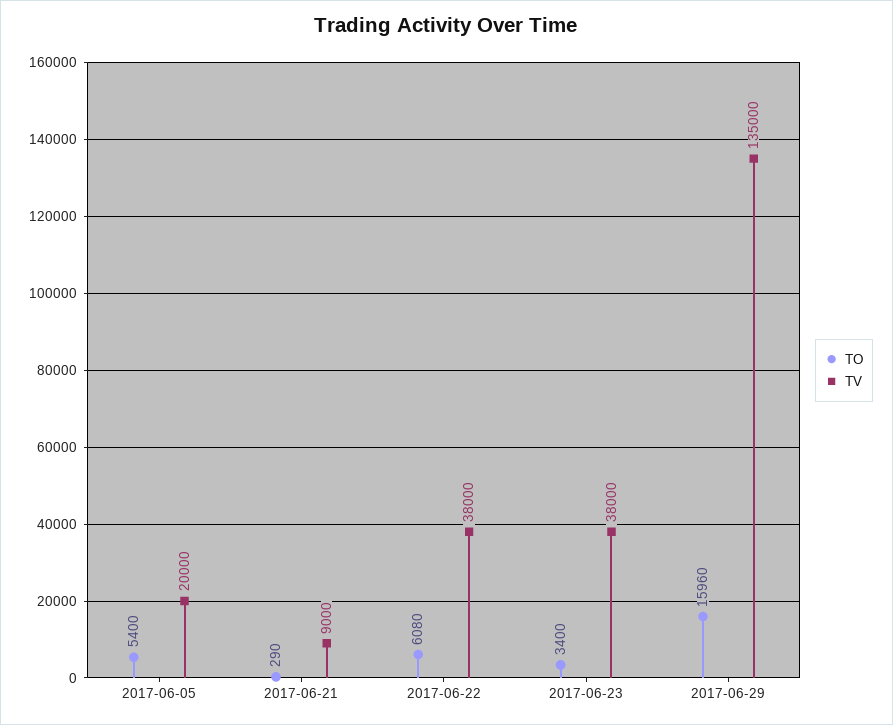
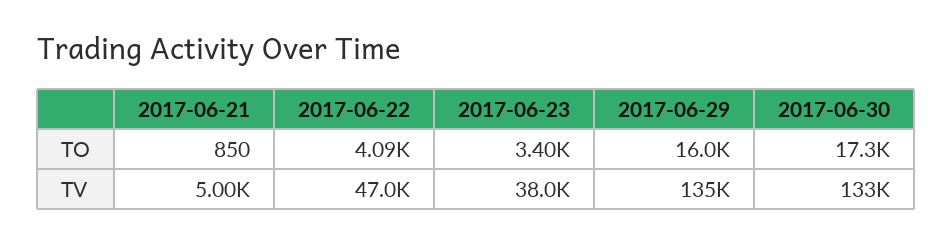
TO, 2017-06-05: 5400 -> none
TV, 2017-06-05: 20000 -> none
TO, 2017-06-21: 290 -> 850
TV, 2017-06-21: 9000 -> 5000
TO, 2017-06-22: 6080 -> 4090
TV, 2017-06-22: 38000 -> 47000
TO, 2017-06-30: none -> 17300
TV, 2017-06-30: none -> 133000

